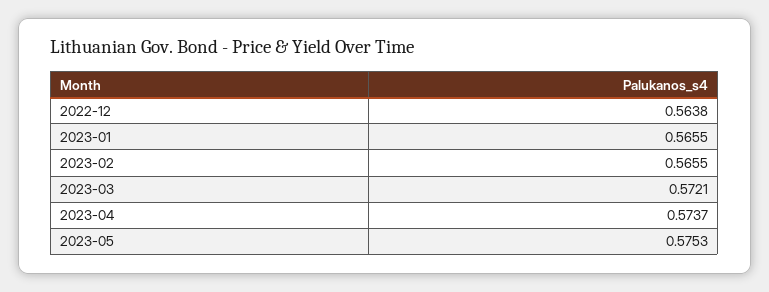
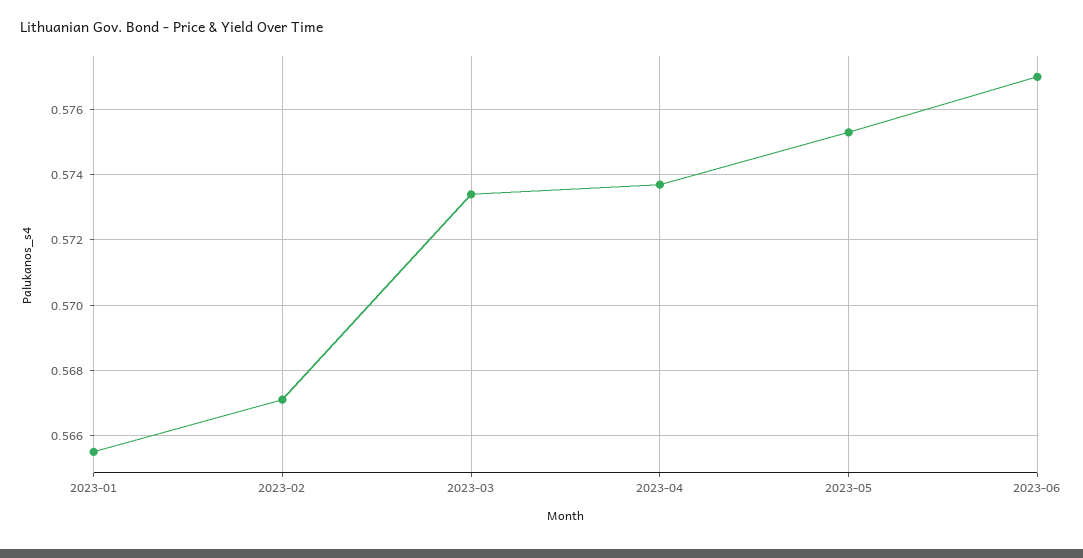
2022-12: 0.5638 -> none
2023-02: 0.5655 -> 0.567
2023-03: 0.5721 -> 0.5735
2023-06: none -> 0.577

